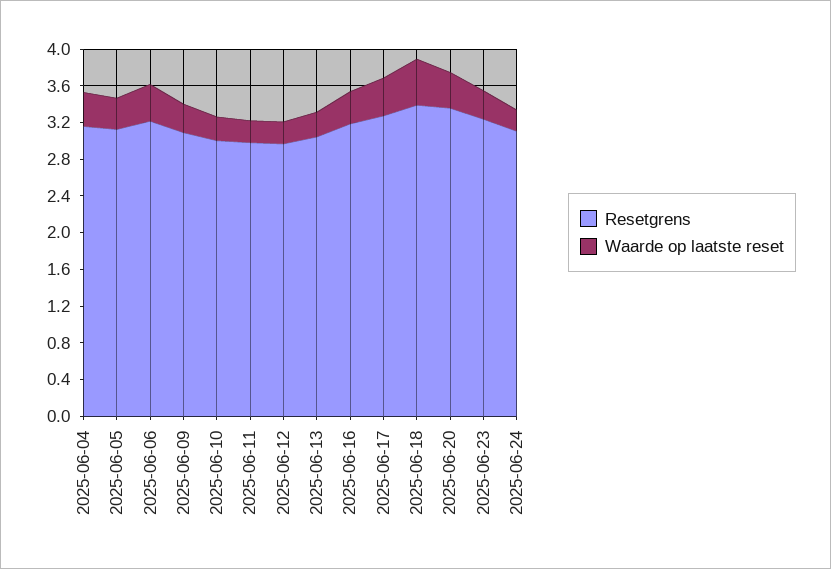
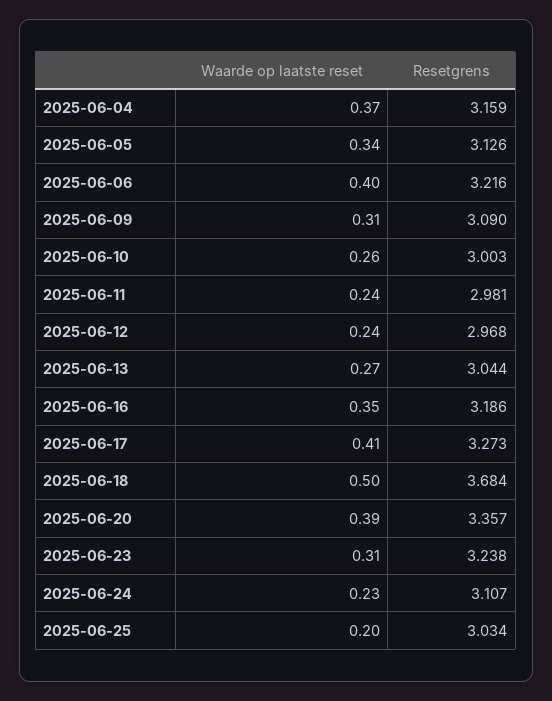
Resetgrens, 2025-06-18: 3.4 -> 3.684
Waarde op laatste reset, 2025-06-25: none -> 0.2
Resetgrens, 2025-06-25: none -> 3.034

